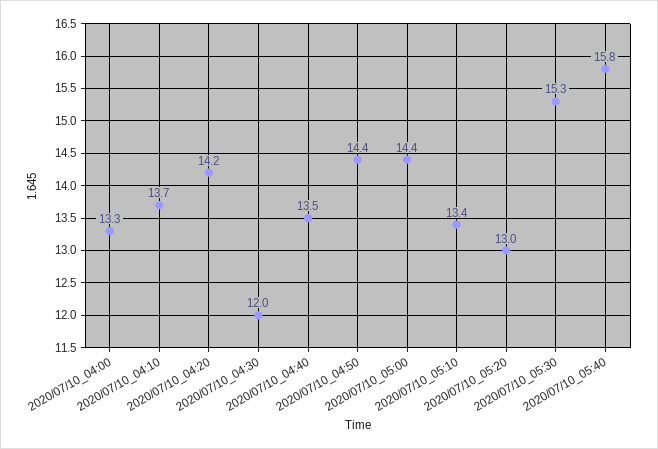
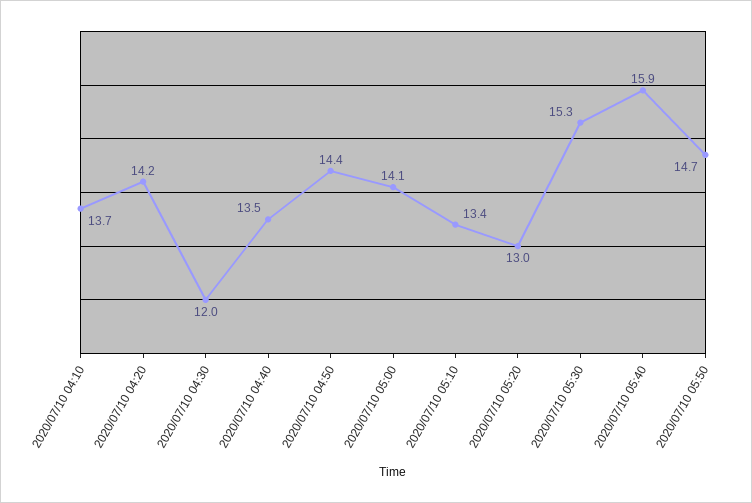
2020/07/10_04:00: 13.3 -> none
2020/07/10_05:00: 14.4 -> 14.1
2020/07/10_05:40: 15.8 -> 15.9
2020/07/10 05:50: none -> 14.7

